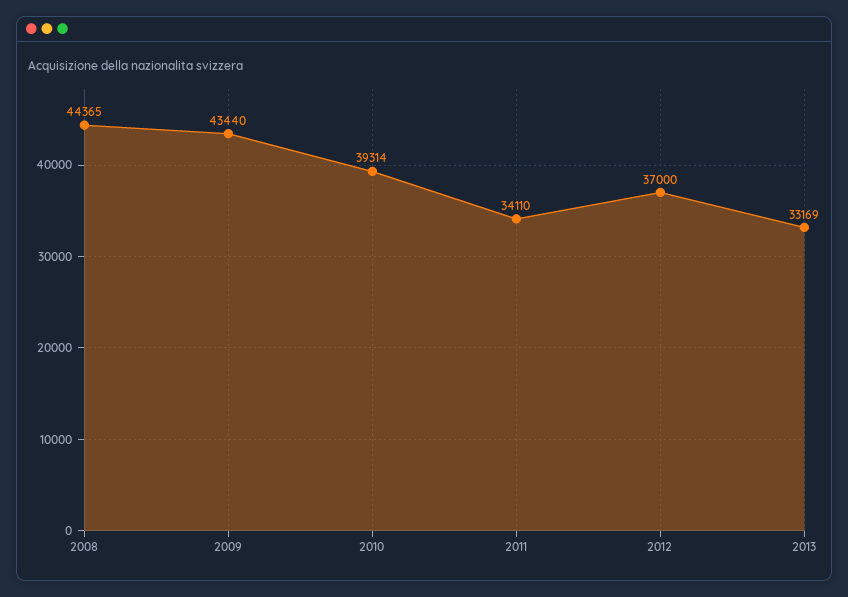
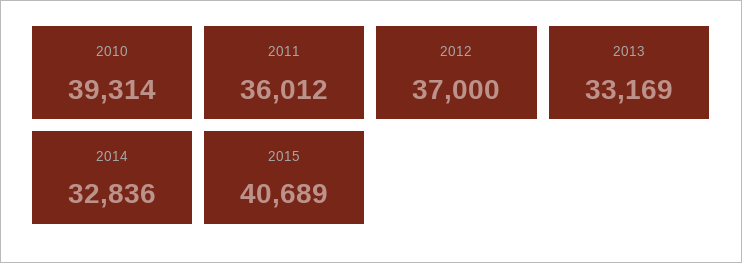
2008: 44365 -> none
2009: 43440 -> none
2011: 34110 -> 36012
2014: none -> 32836
2015: none -> 40689

